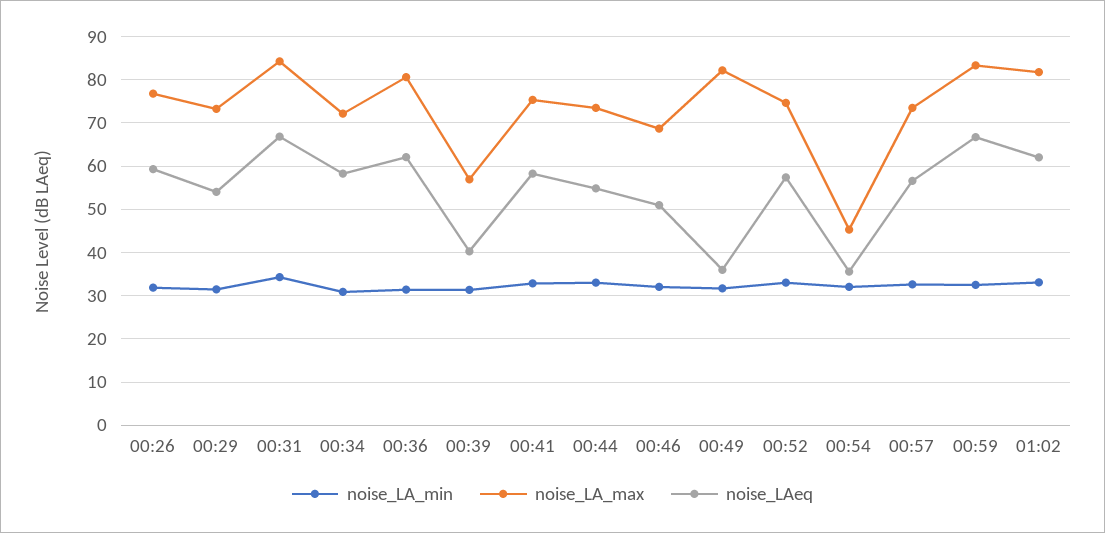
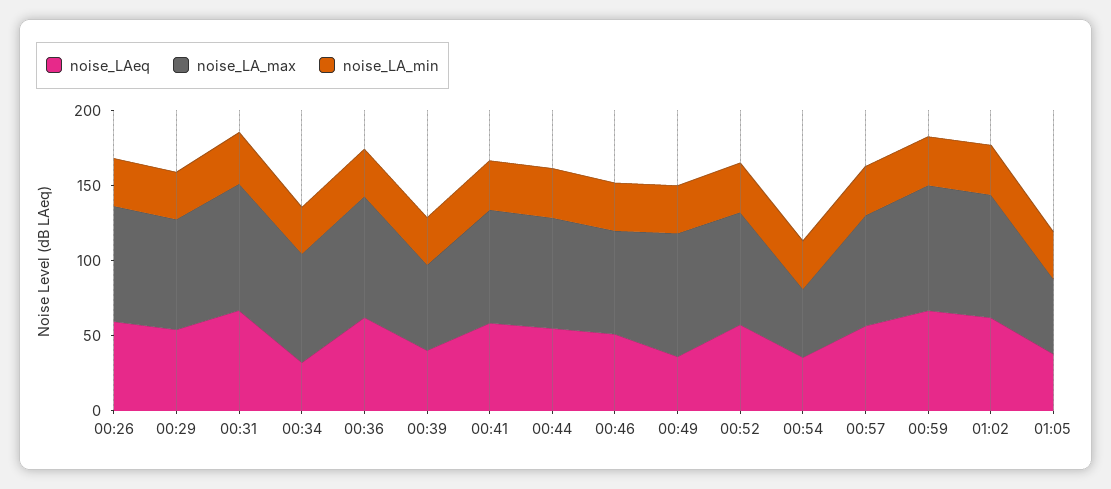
noise_LAeq, 00:34: 58 -> 30
noise_LAeq, 01:05: none -> 40
noise_LA_max, 01:05: none -> 50
noise_LA_min, 01:05: none -> 30

